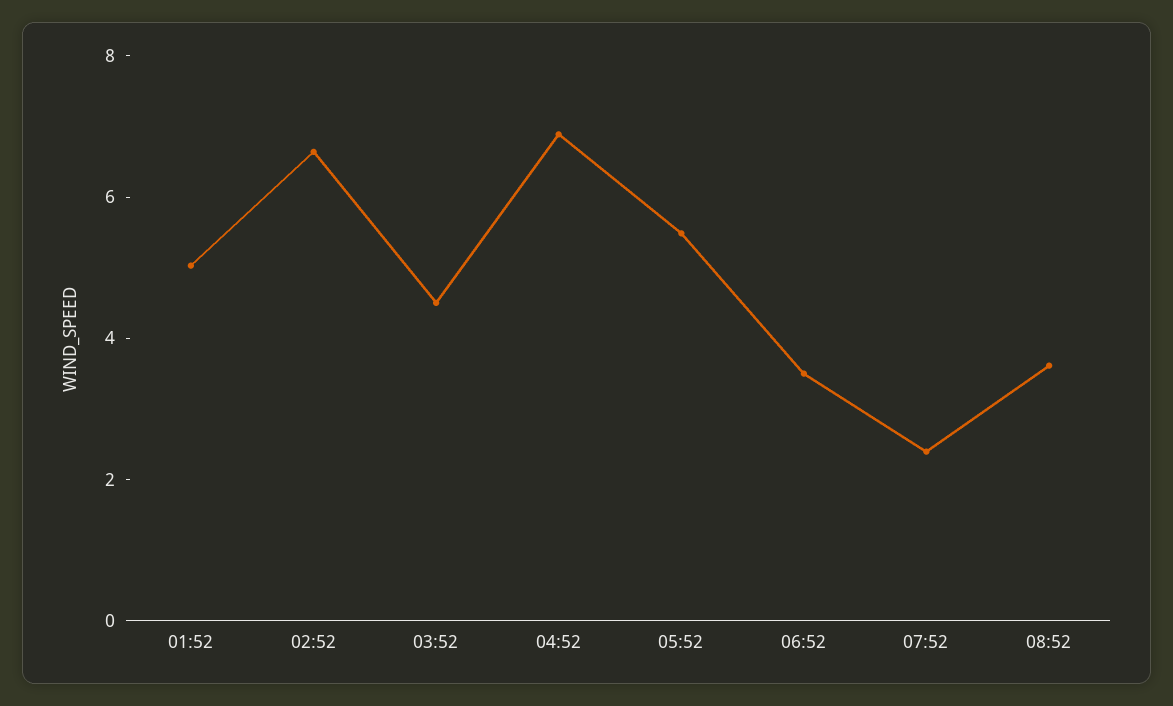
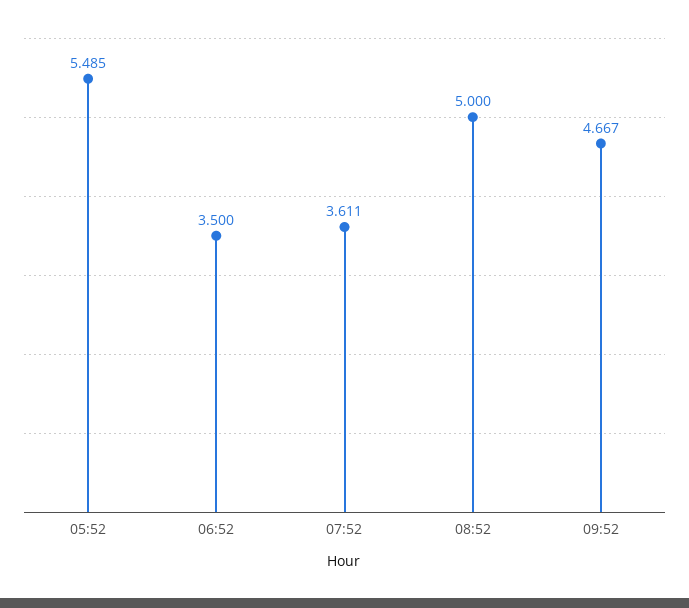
01:52: 5 -> none
02:52: 6.5 -> none
03:52: 4.5 -> none
04:52: 7 -> none
07:52: 2.5 -> 3.611
08:52: 3.5 -> 5
09:52: none -> 4.667

